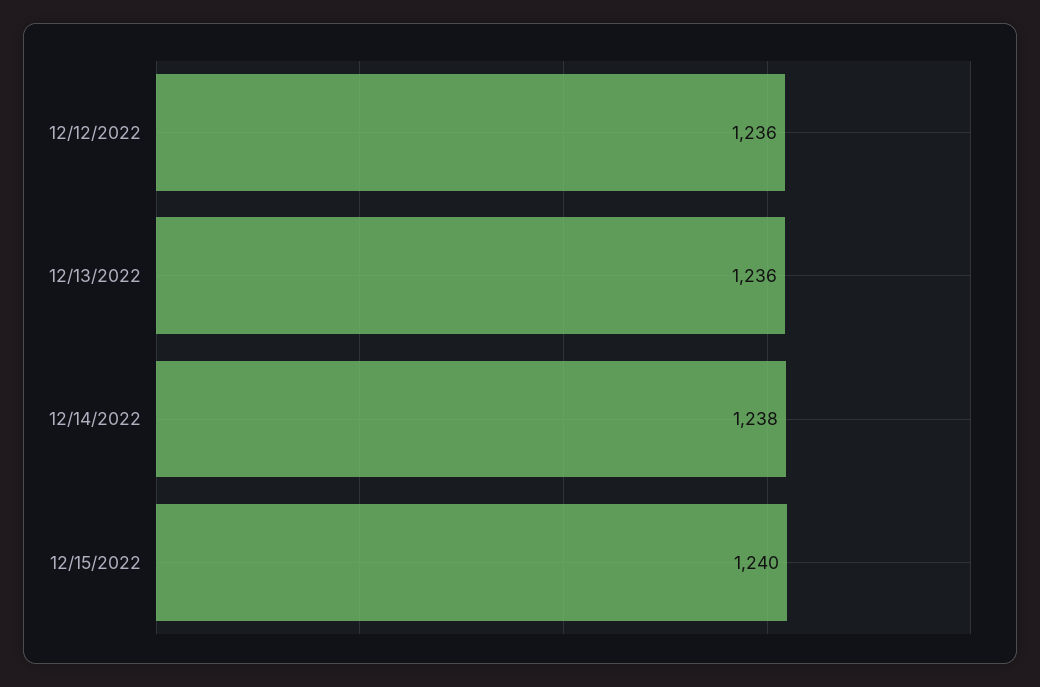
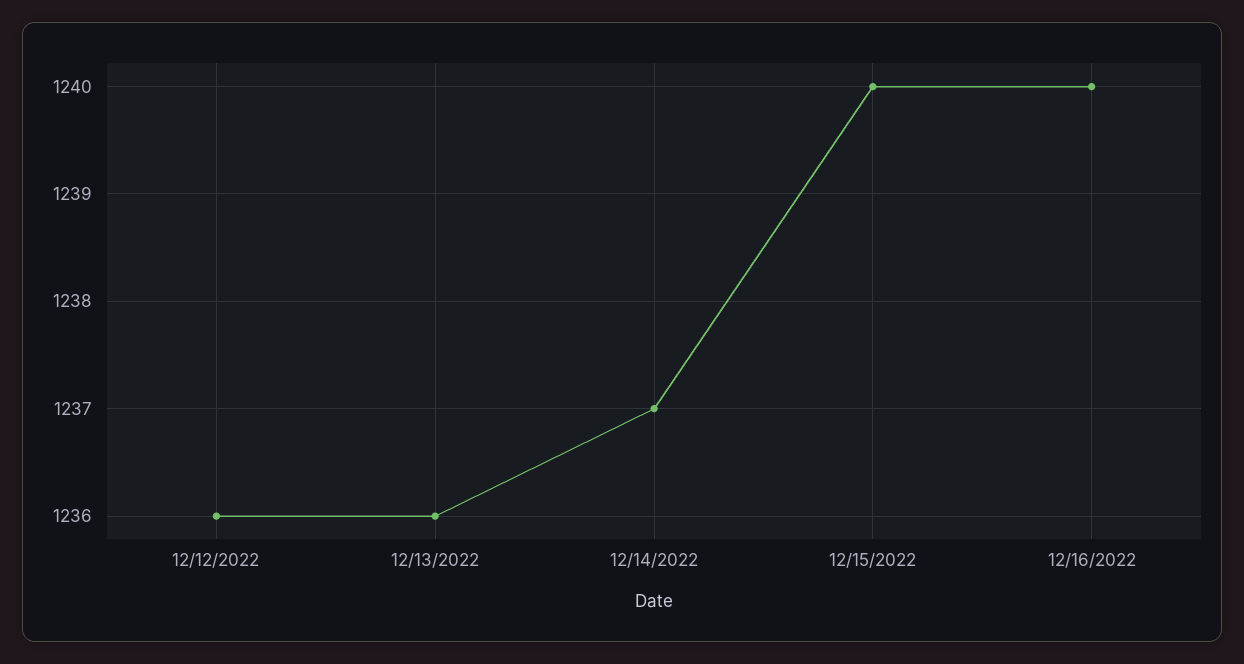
12/14/2022: 1238 -> 1237
12/16/2022: none -> 1240

